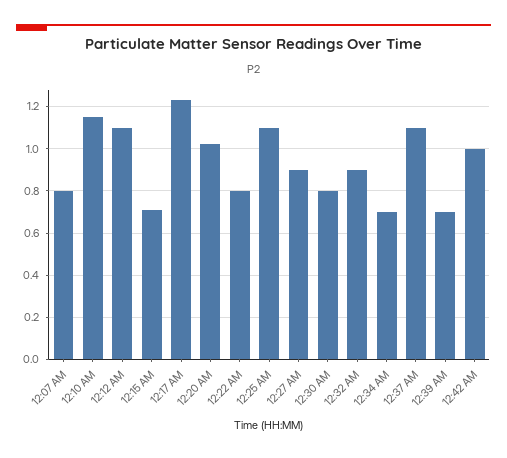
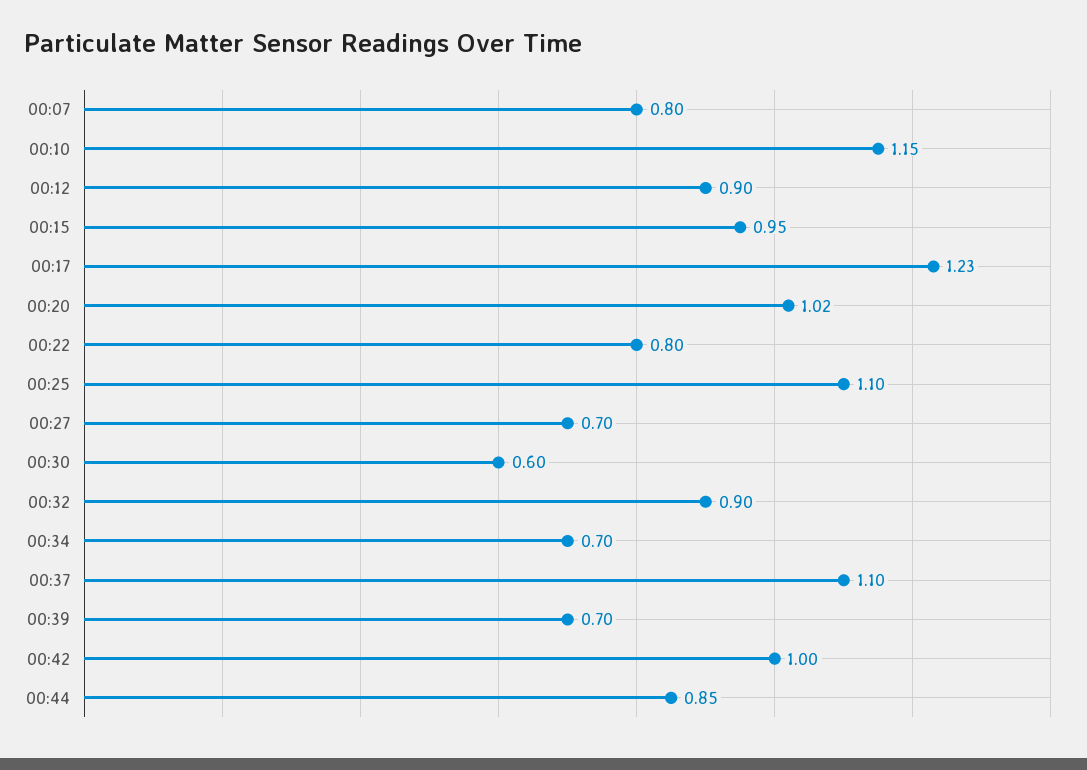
12:12 AM: 1.1 -> 0.9
12:15 AM: 0.7 -> 0.95
12:27 AM: 0.9 -> 0.7
12:30 AM: 0.8 -> 0.6
00:44: none -> 0.85

